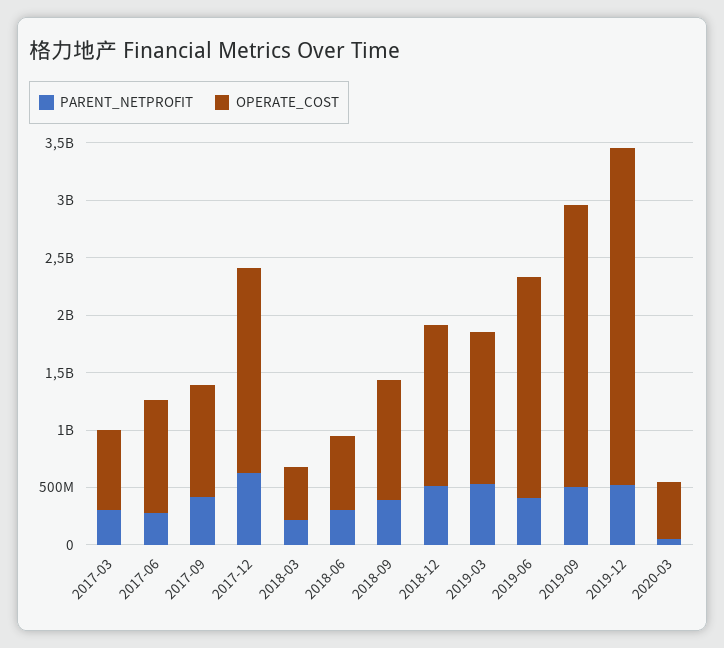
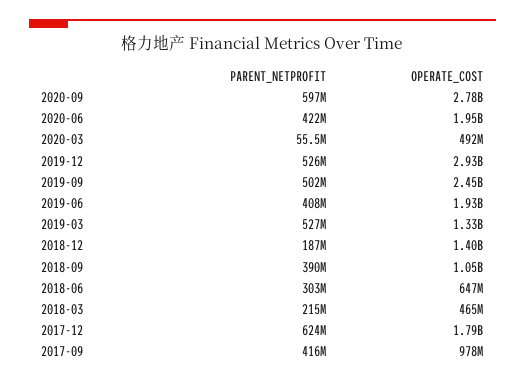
PARENT_NETPROFIT, 2017-03: 300000000 -> none
OPERATE_COST, 2017-03: 700000000 -> none
PARENT_NETPROFIT, 2017-06: 300000000 -> none
OPERATE_COST, 2017-06: 1000000000 -> none
PARENT_NETPROFIT, 2018-12: 500000000 -> 187000000
PARENT_NETPROFIT, 2020-09: none -> 597000000
OPERATE_COST, 2020-09: none -> 2780000000
PARENT_NETPROFIT, 2020-06: none -> 422000000
OPERATE_COST, 2020-06: none -> 1950000000

